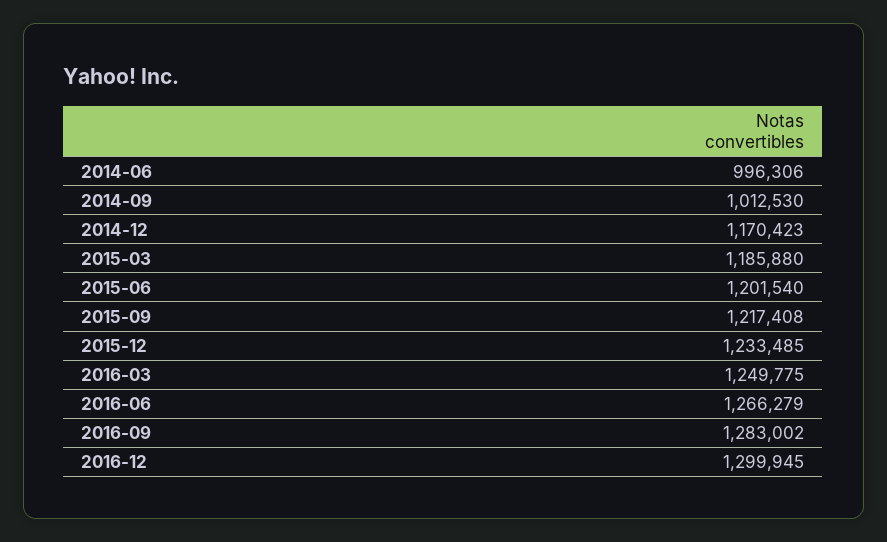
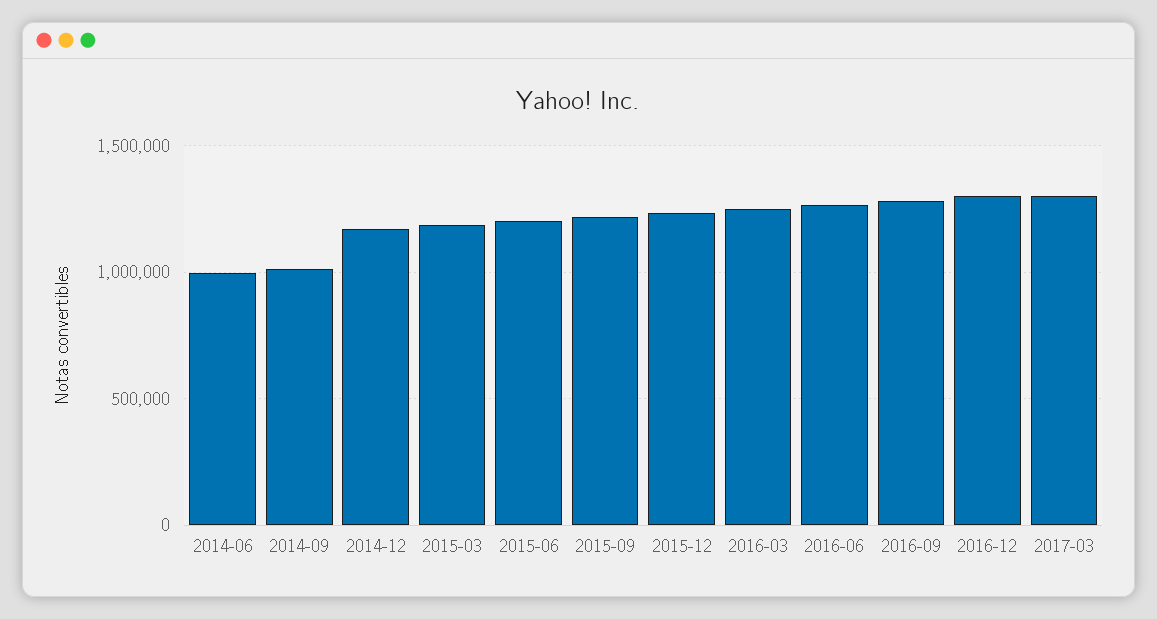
2017-03: none -> 1300000

